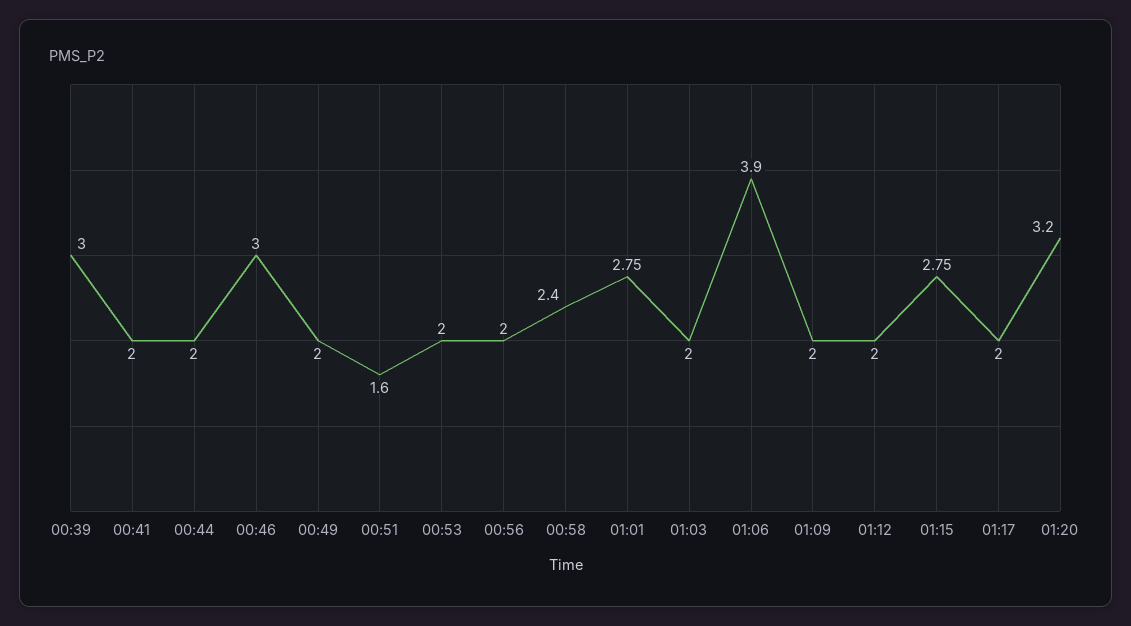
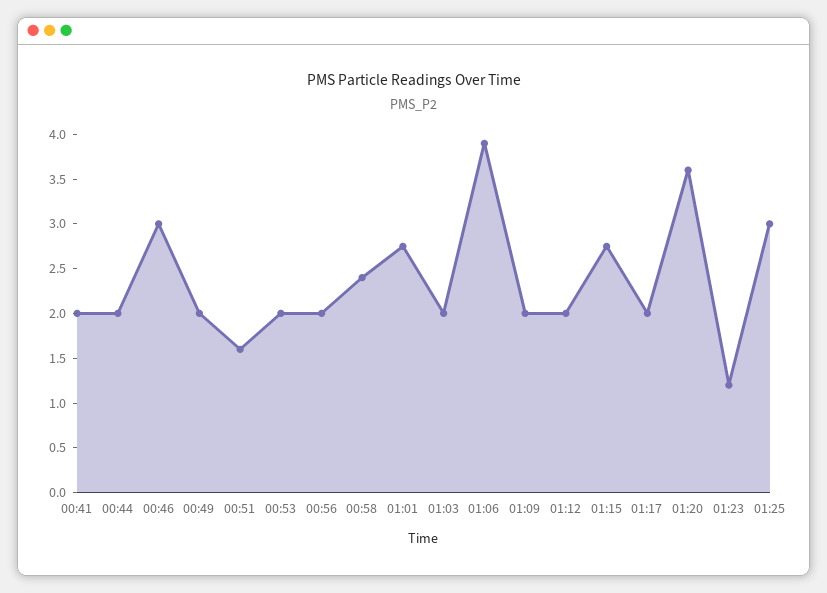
00:39: 3 -> none
01:20: 3.2 -> 3.6
01:23: none -> 1.2
01:25: none -> 3

